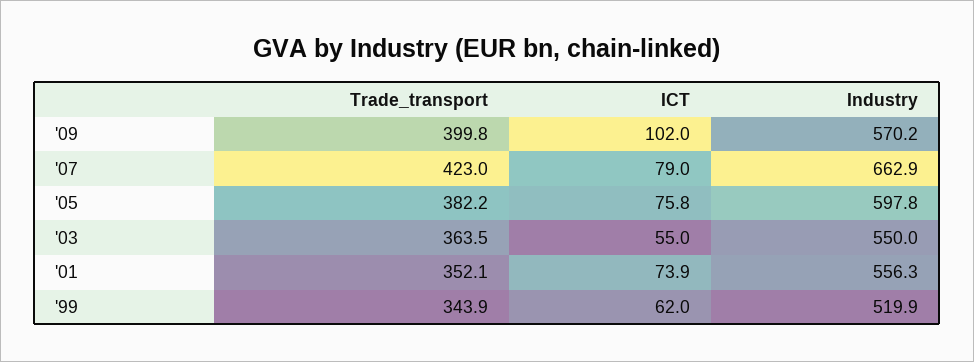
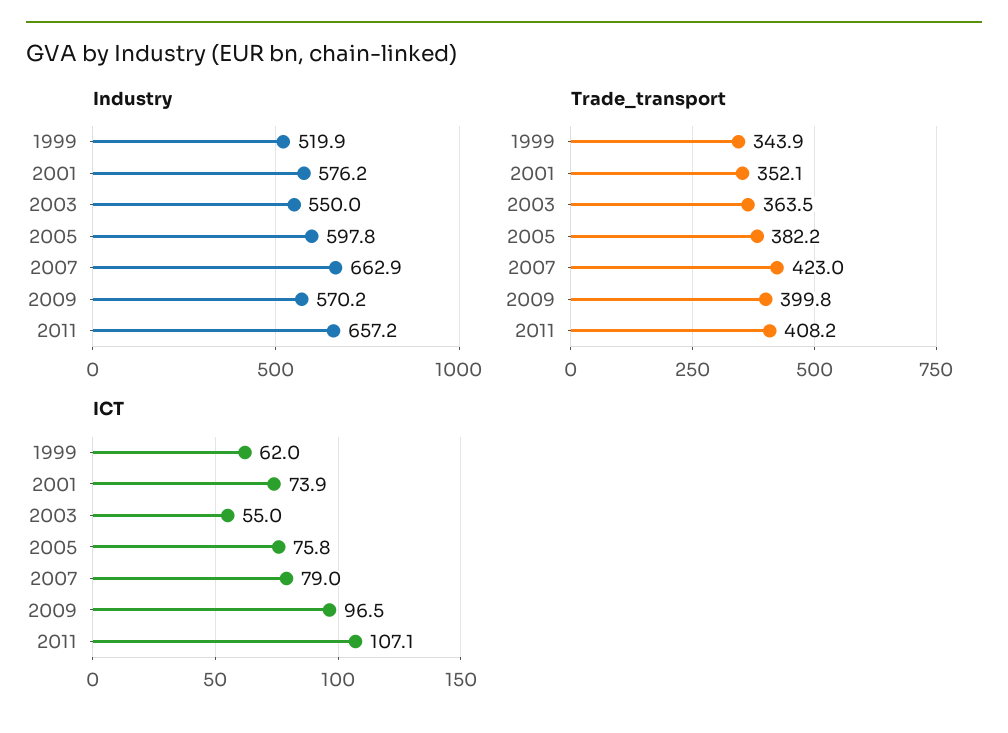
ICT, '09: 102 -> 96.5
Industry, '01: 556.3 -> 576.2
Industry, 2011: none -> 657.2
Trade_transport, 2011: none -> 408.2
ICT, 2011: none -> 107.1

